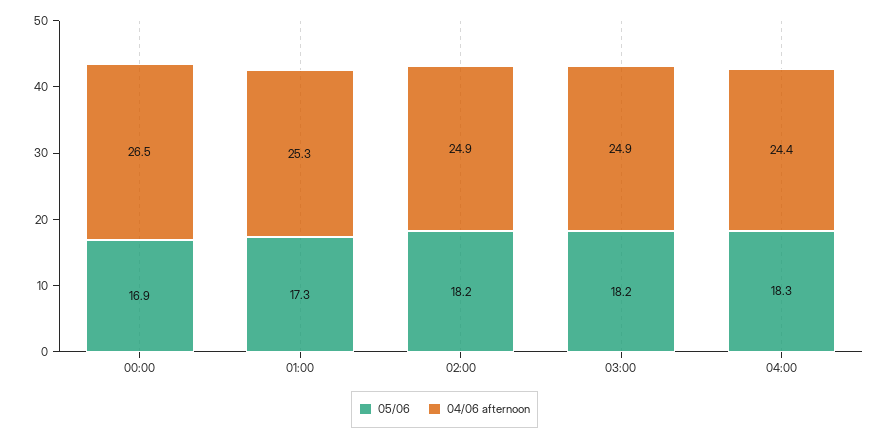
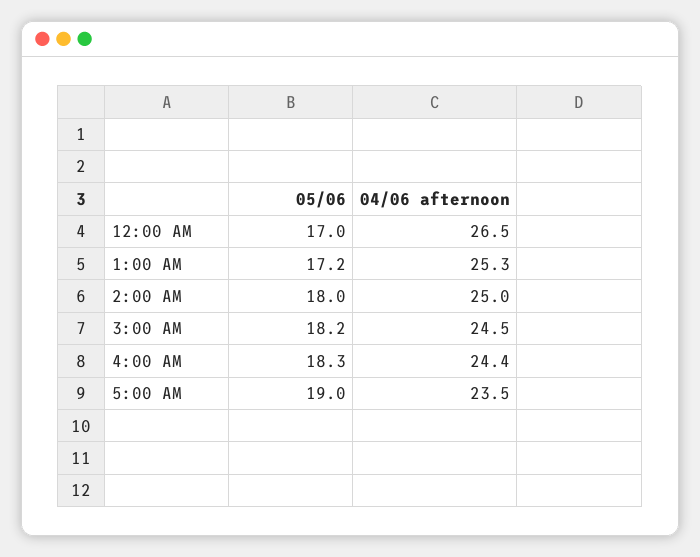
05/06, 00:00: 16.9 -> 17
05/06, 01:00: 17.3 -> 17.2
05/06, 02:00: 18.2 -> 18
04/06 afternoon, 02:00: 24.9 -> 25
04/06 afternoon, 03:00: 24.9 -> 24.5
05/06, 5:00 AM: none -> 19
04/06 afternoon, 5:00 AM: none -> 23.5

